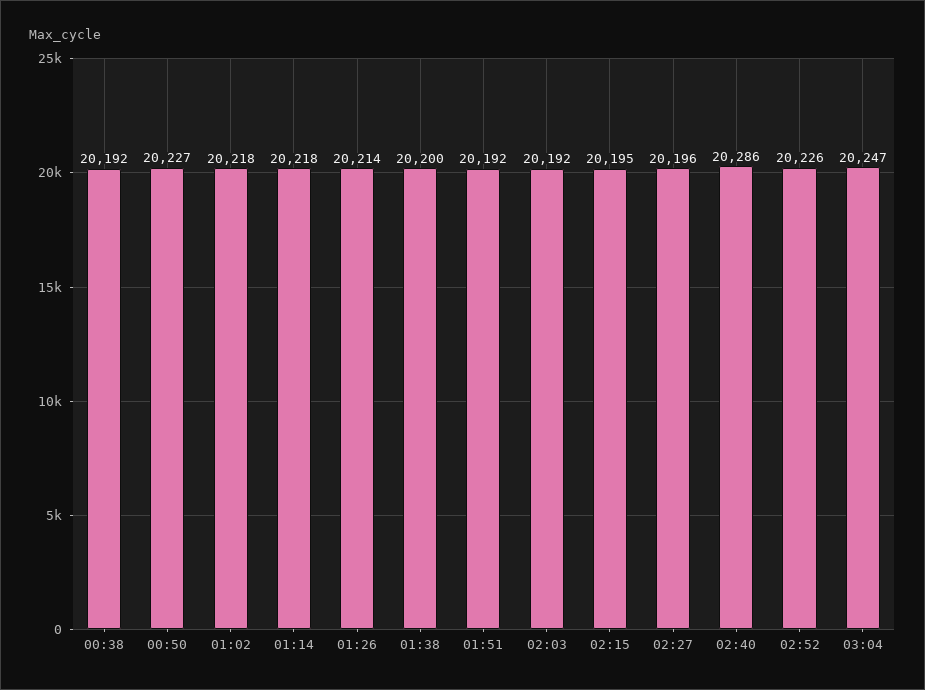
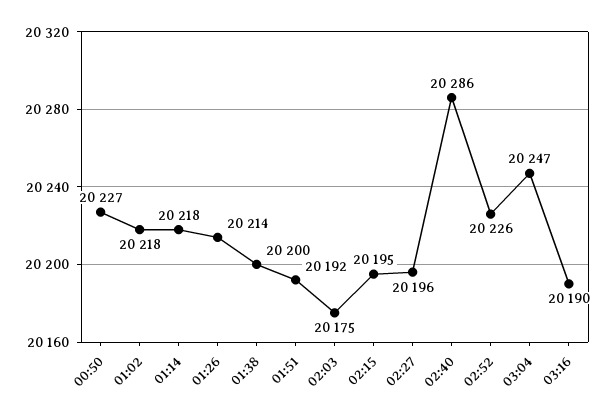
00:38: 20192 -> none
02:03: 20192 -> 20175
03:16: none -> 20190

